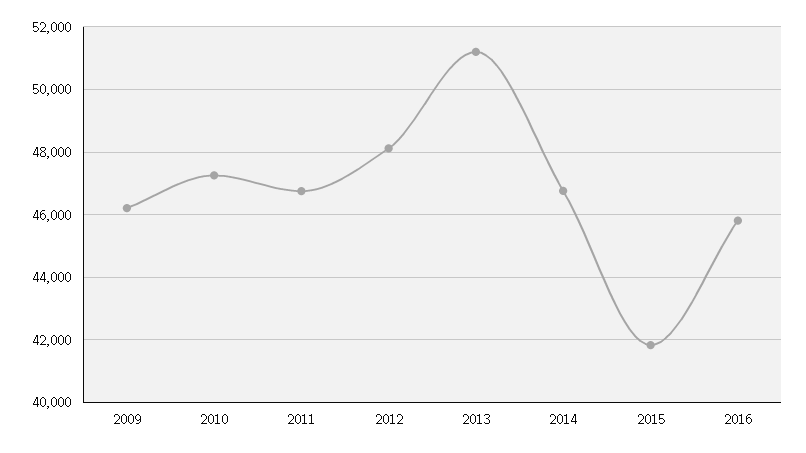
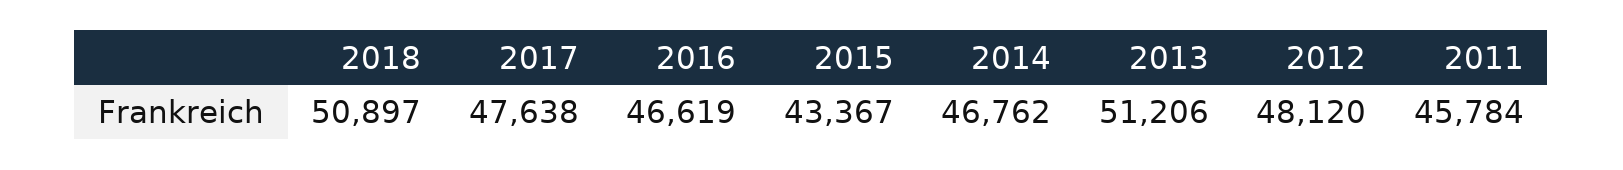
2009: 46200 -> none
2010: 47200 -> none
2011: 46800 -> 45784
2015: 41800 -> 43367
2016: 45800 -> 46619
2018: none -> 50897
2017: none -> 47638

